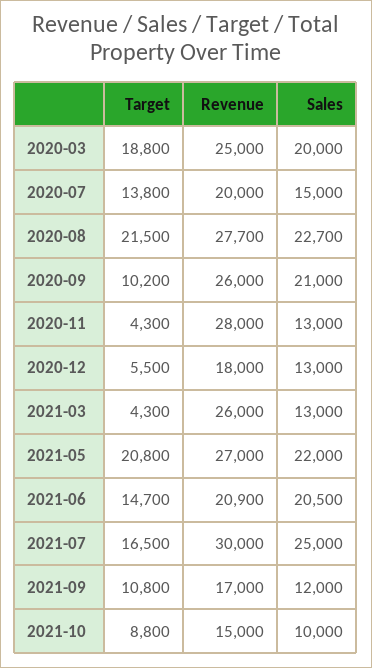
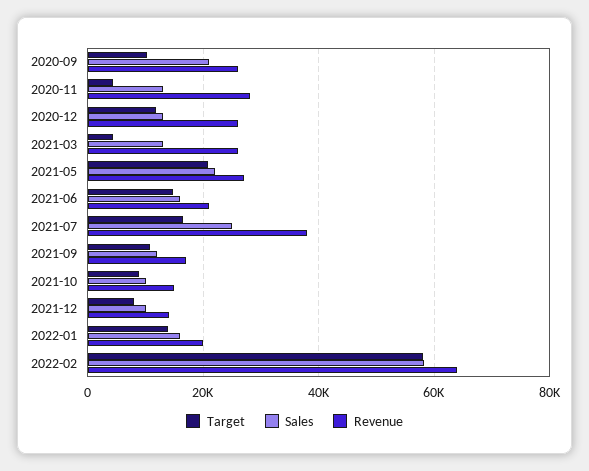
Target, 2020-03: 18800 -> none
Revenue, 2020-03: 25000 -> none
Sales, 2020-03: 20000 -> none
Target, 2020-07: 13800 -> none
Revenue, 2020-07: 20000 -> none
Sales, 2020-07: 15000 -> none
Target, 2020-08: 21500 -> none
Revenue, 2020-08: 27700 -> none
Sales, 2020-08: 22700 -> none
Target, 2020-12: 5500 -> 12000
Revenue, 2020-12: 18000 -> 26000
Sales, 2021-06: 20500 -> 16000
Revenue, 2021-07: 30000 -> 38000
Target, 2021-12: none -> 8000
Sales, 2021-12: none -> 10000
Revenue, 2021-12: none -> 14000
Target, 2022-01: none -> 14000
Sales, 2022-01: none -> 16000
Revenue, 2022-01: none -> 20000
Target, 2022-02: none -> 58000
Sales, 2022-02: none -> 58000
Revenue, 2022-02: none -> 64000

